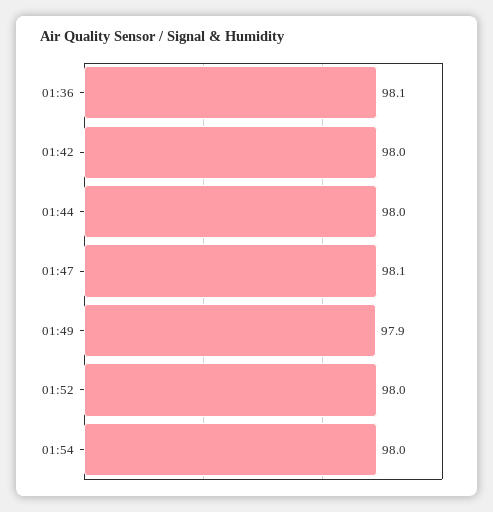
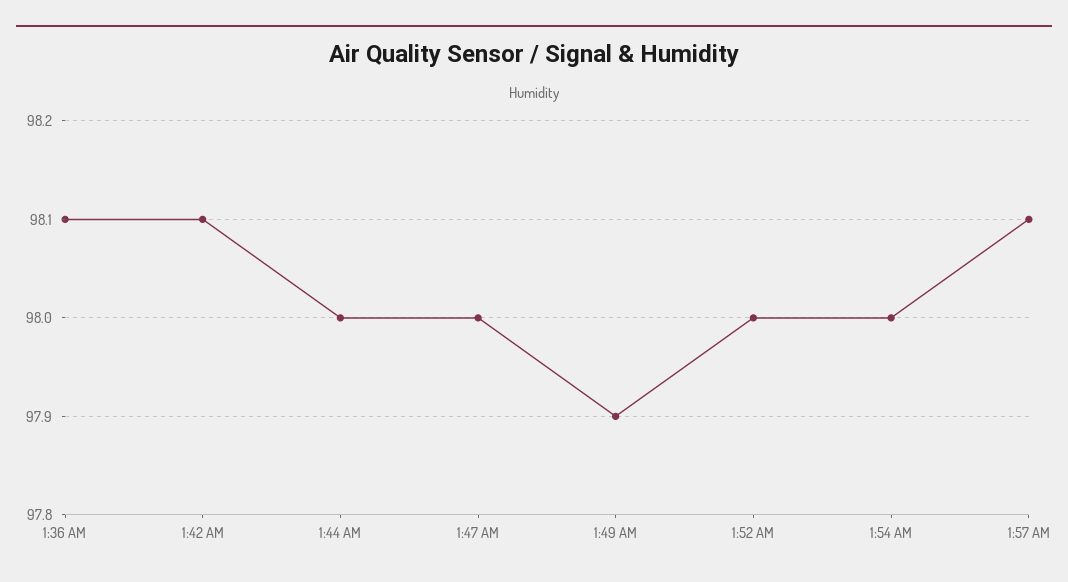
01:42: 98 -> 98.1
01:47: 98.1 -> 98
1:57 AM: none -> 98.1

